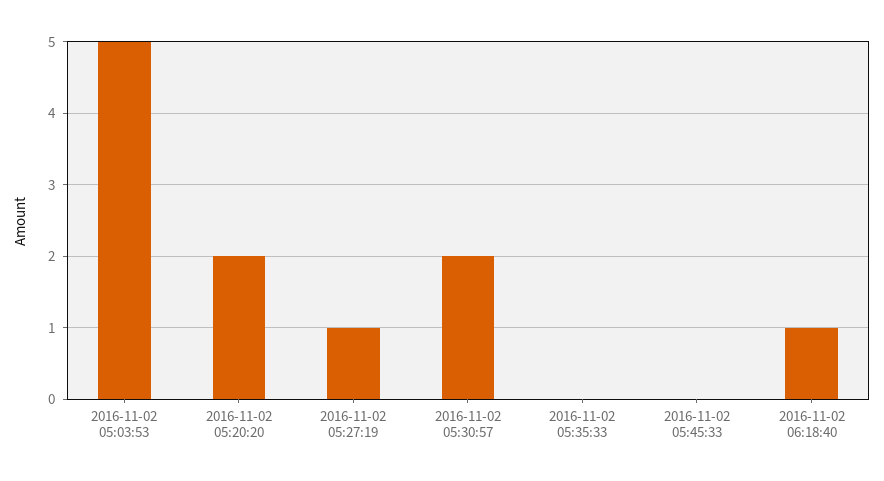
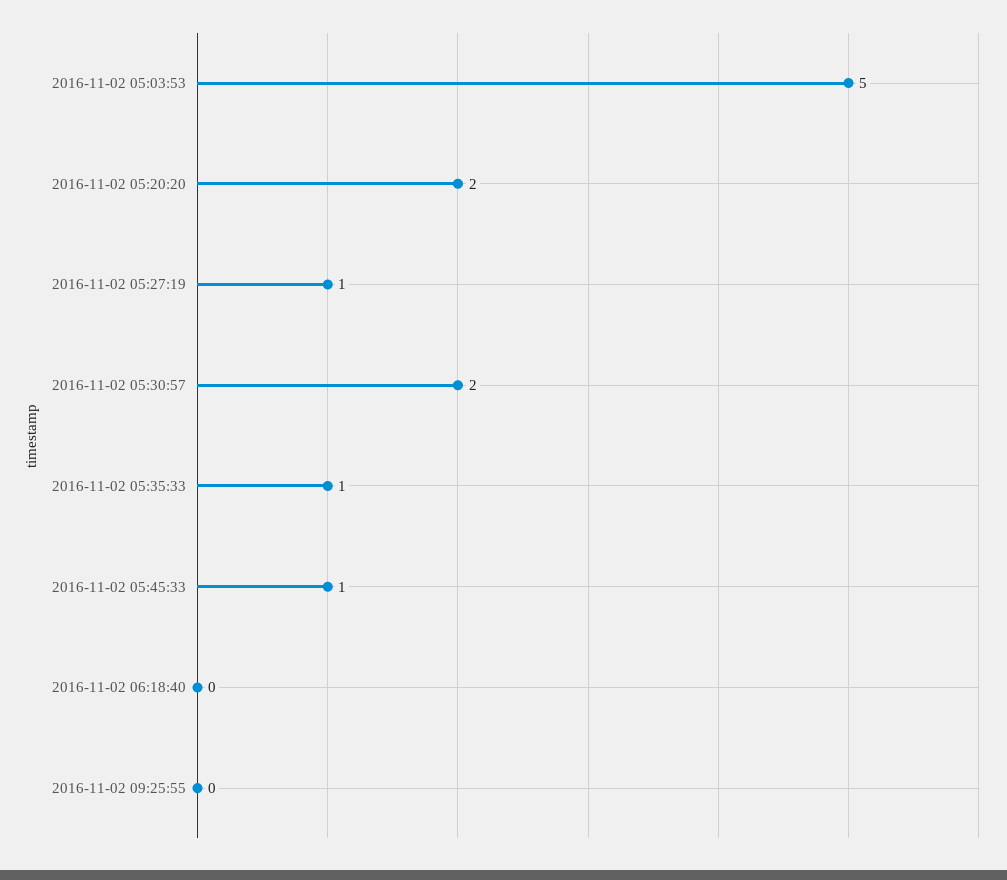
2016-11-02 05:35:33: 0 -> 1
2016-11-02 05:45:33: 0 -> 1
2016-11-02 06:18:40: 1 -> 0
2016-11-02 09:25:55: none -> 0

